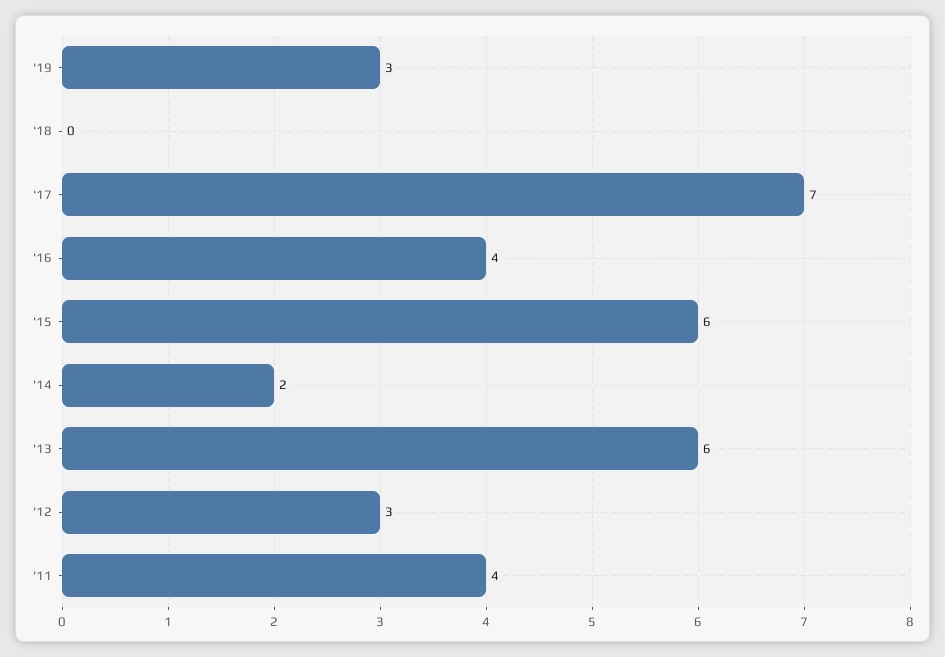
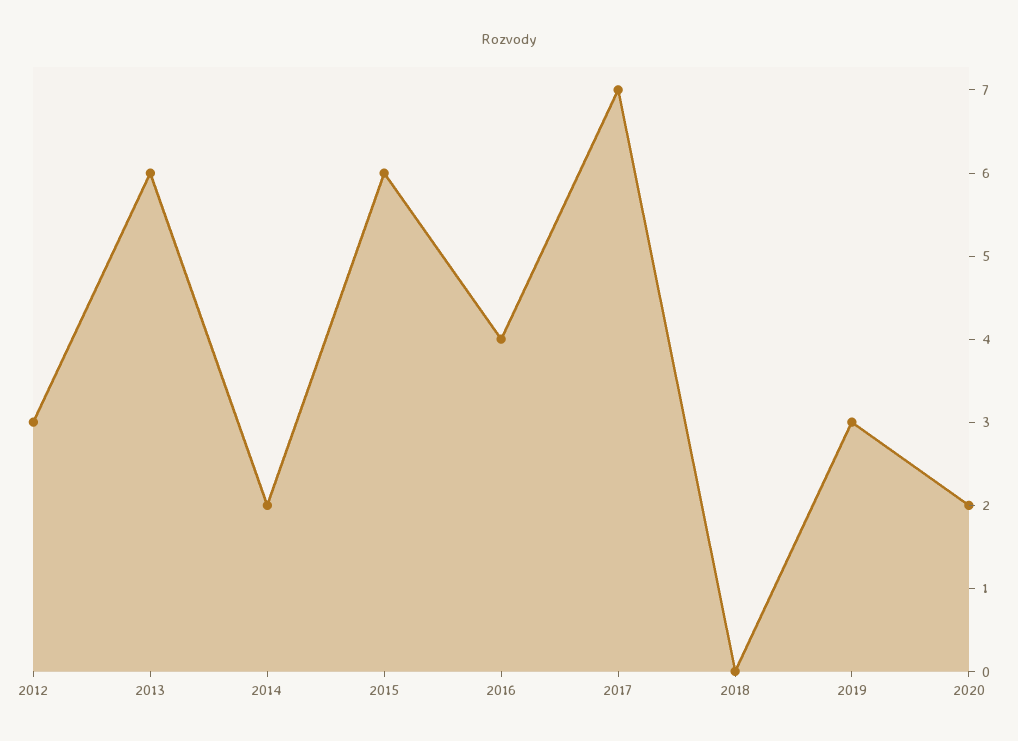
'11: 4 -> none
2020: none -> 2

